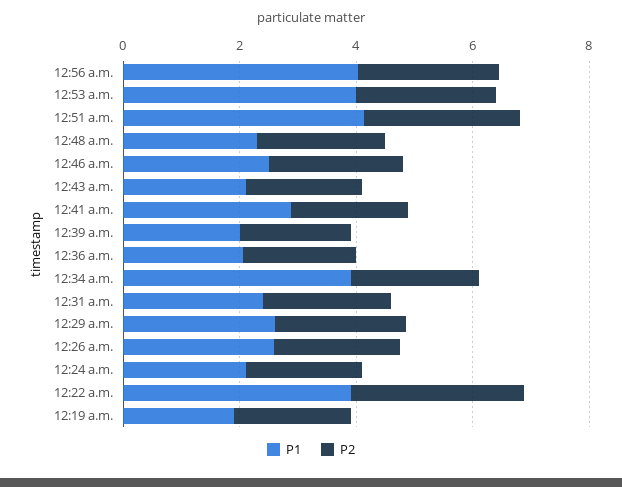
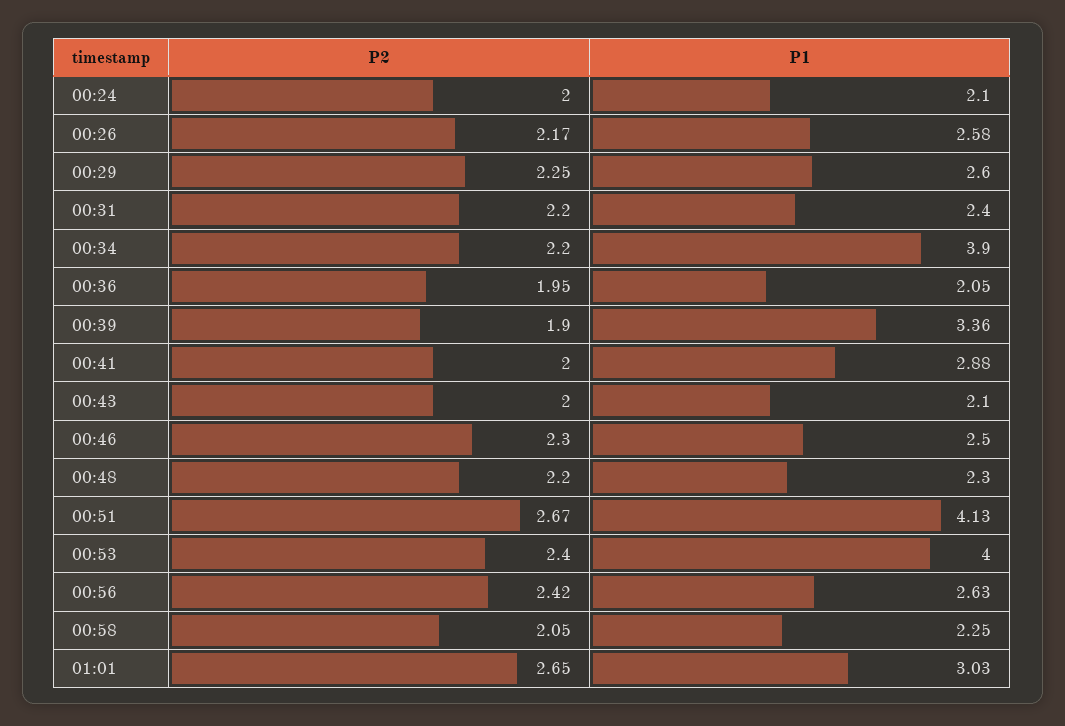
P1, 12:56 a.m.: 4 -> 2.63
P1, 12:39 a.m.: 2 -> 3.36
P1, 12:22 a.m.: 4 -> none
P2, 12:22 a.m.: 3 -> none
P1, 12:19 a.m.: 2 -> none
P2, 12:19 a.m.: 2 -> none
P2, 00:58: none -> 2.05
P1, 00:58: none -> 2.25
P2, 01:01: none -> 2.65
P1, 01:01: none -> 3.03

